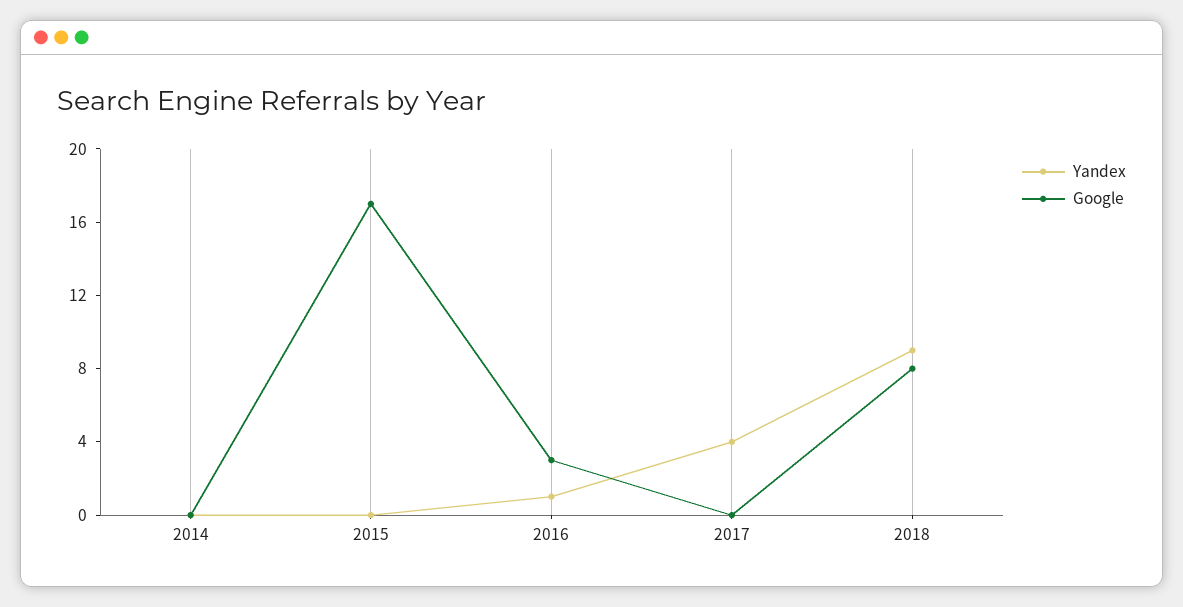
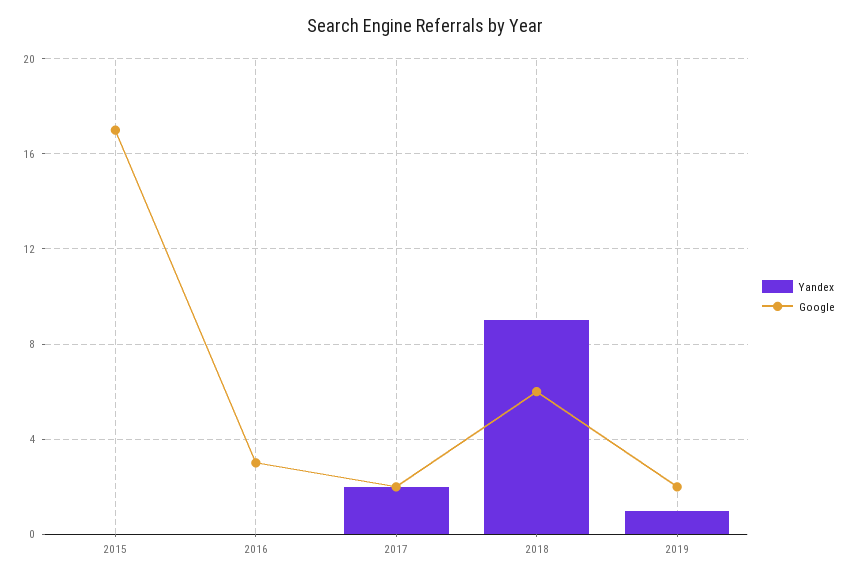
Yandex, 2014: 0 -> none
Google, 2014: 0 -> none
Yandex, 2016: 1 -> 0
Yandex, 2017: 4 -> 2
Google, 2017: 0 -> 2
Google, 2018: 8 -> 6
Yandex, 2019: none -> 1
Google, 2019: none -> 2

